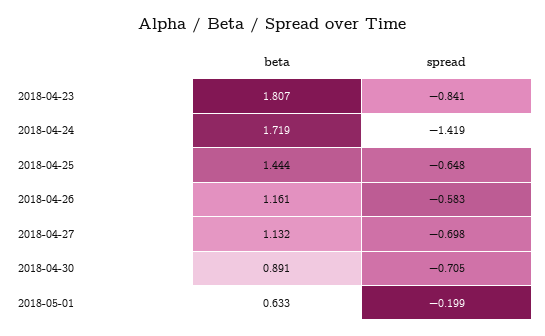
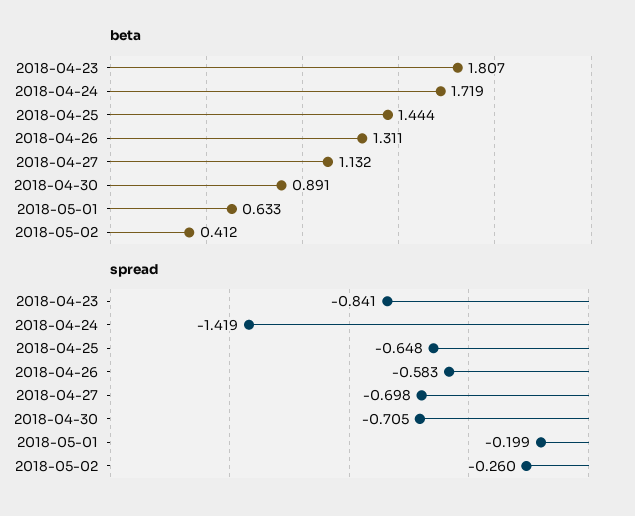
beta, 2018-04-26: 1.161 -> 1.311
beta, 2018-05-02: none -> 0.412
spread, 2018-05-02: none -> -0.26

